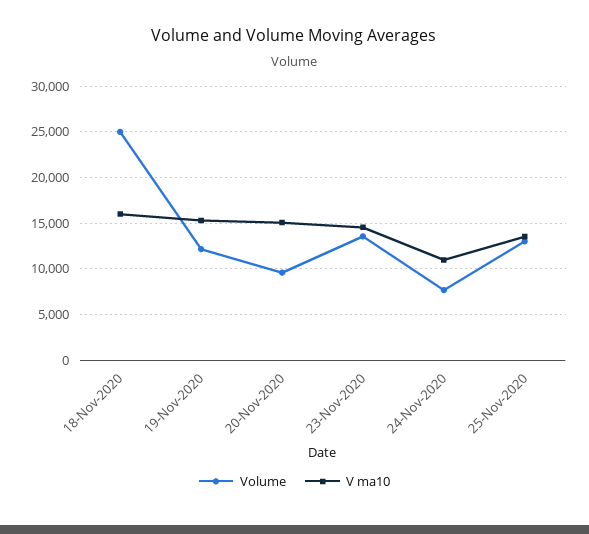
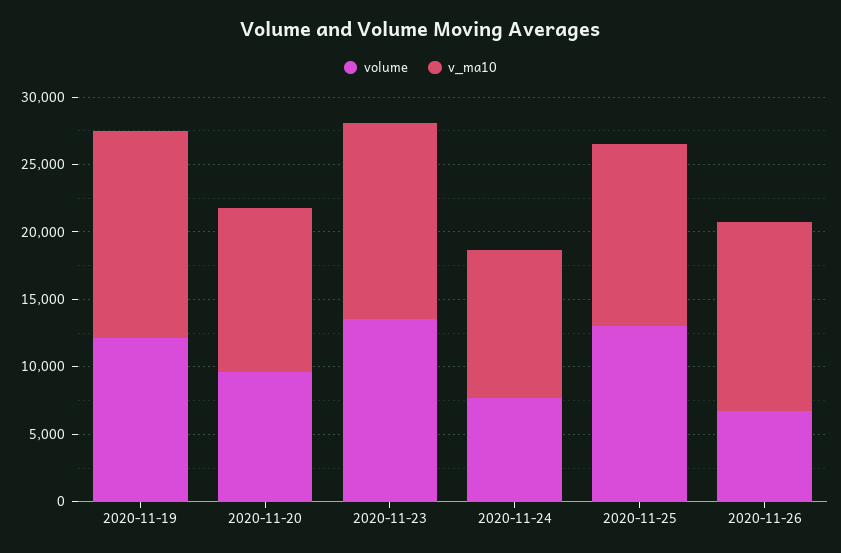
Volume, 18-Nov-2020: 25000 -> none
V ma10, 18-Nov-2020: 16000 -> none
V ma10, 20-Nov-2020: 15000 -> 12000
Volume, 2020-11-26: none -> 7000
V ma10, 2020-11-26: none -> 14000

